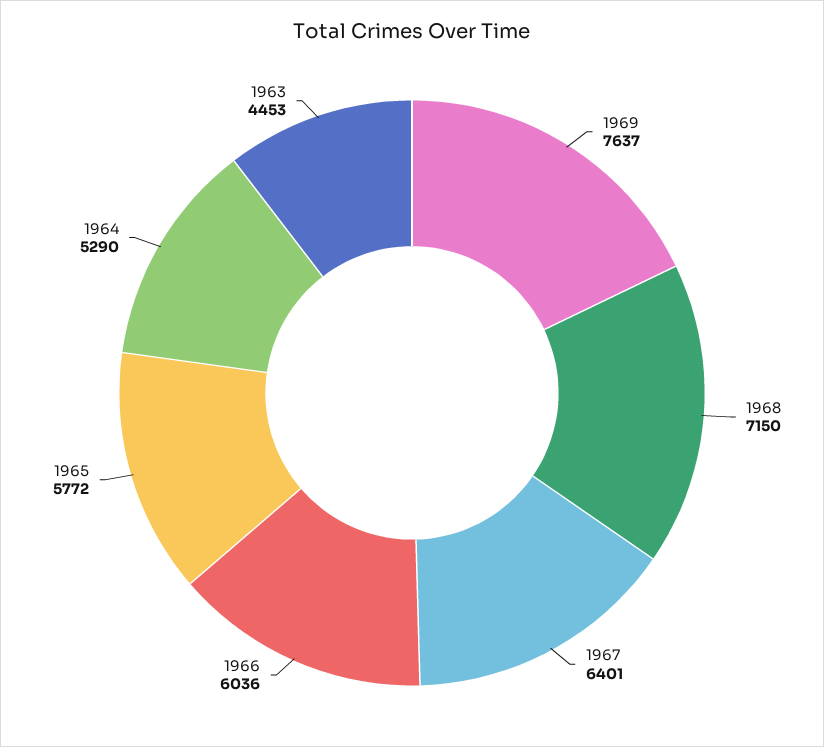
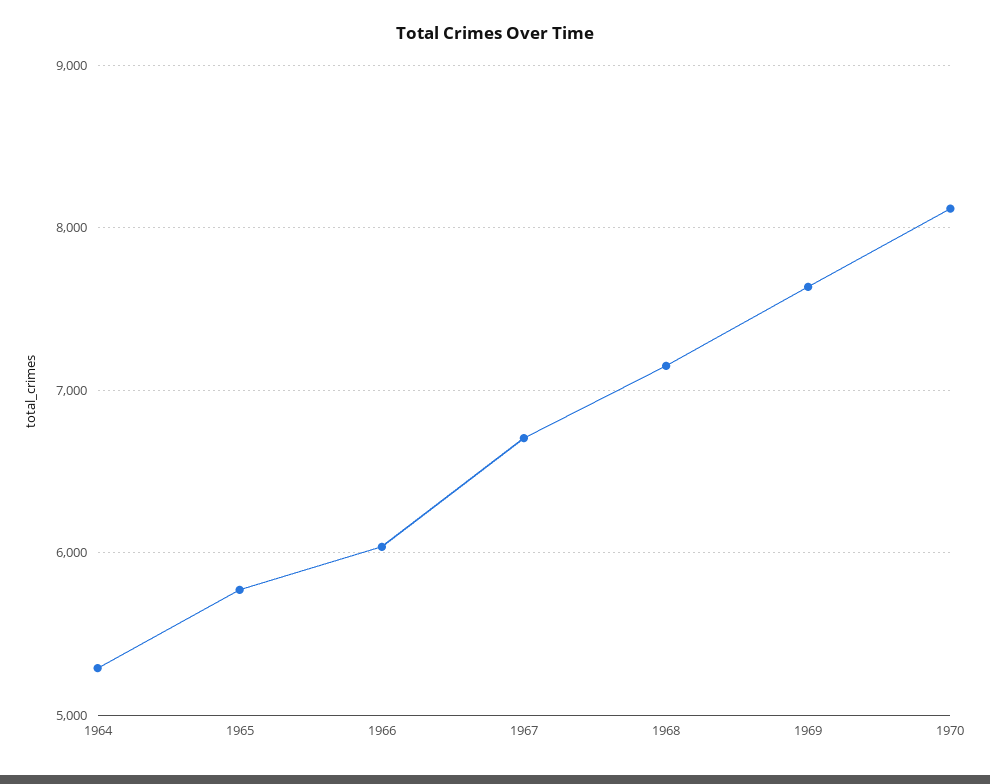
1967: 6401 -> 6700
1963: 4453 -> none
1970: none -> 8100

